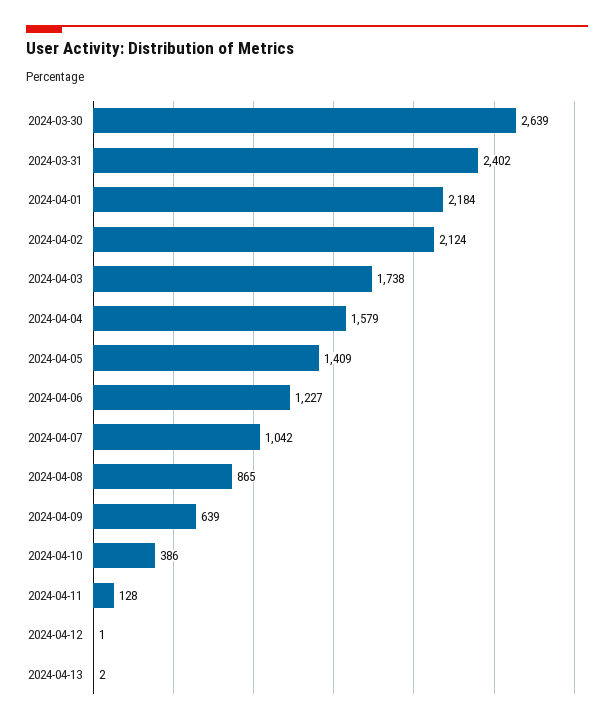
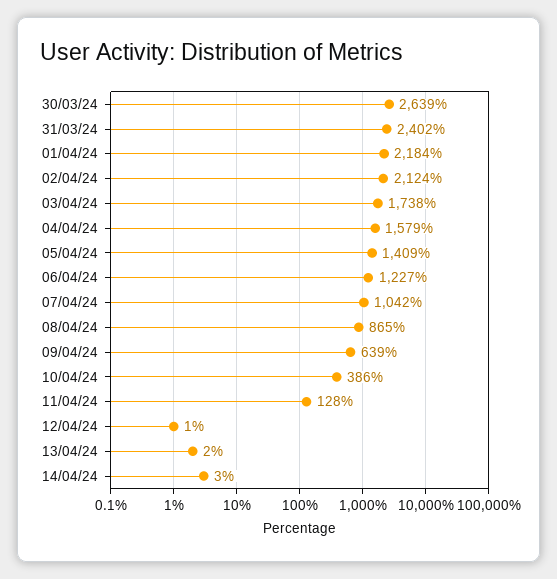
14/04/24: none -> 3

